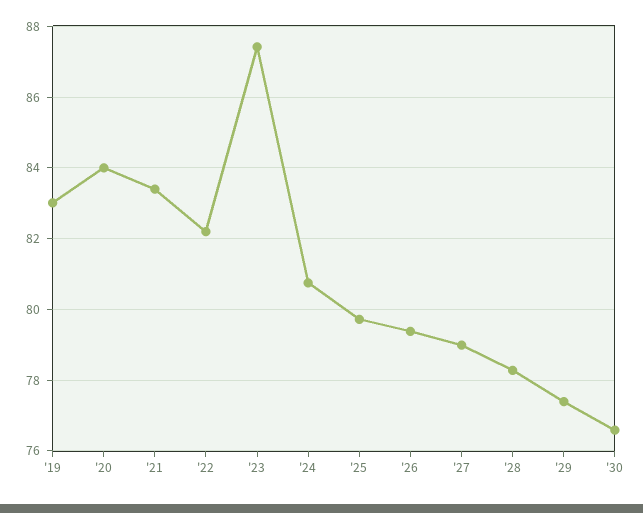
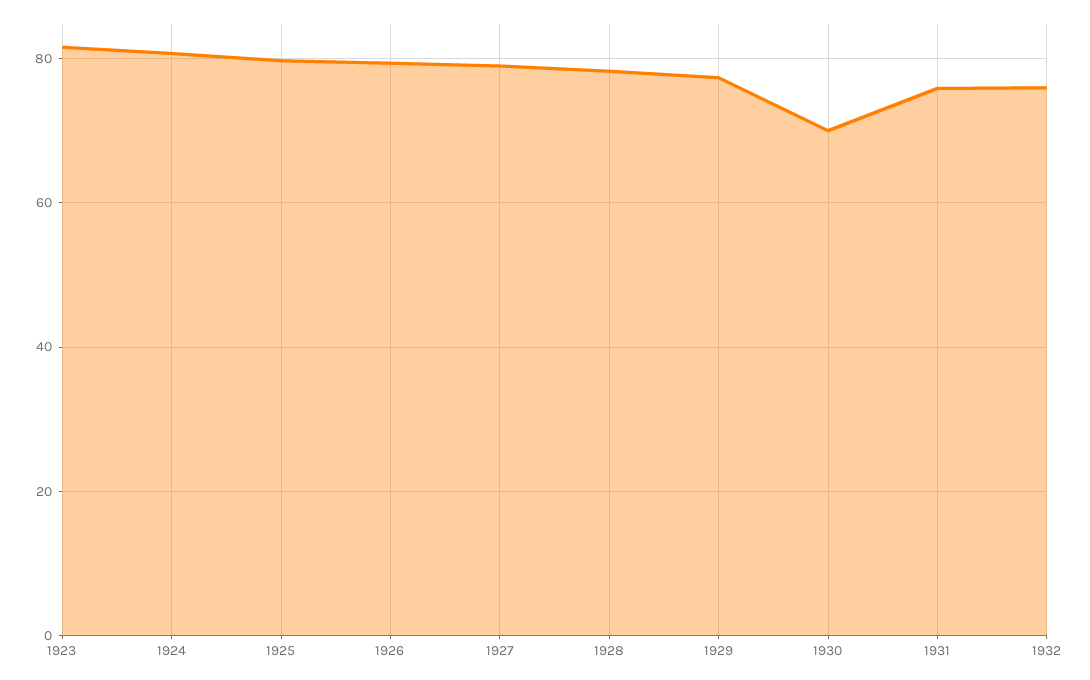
'19: 83 -> none
'20: 84 -> none
'21: 83.4 -> none
'22: 82.2 -> none
'23: 87.4 -> 82
'30: 76.6 -> 70
1931: none -> 76
1932: none -> 76

